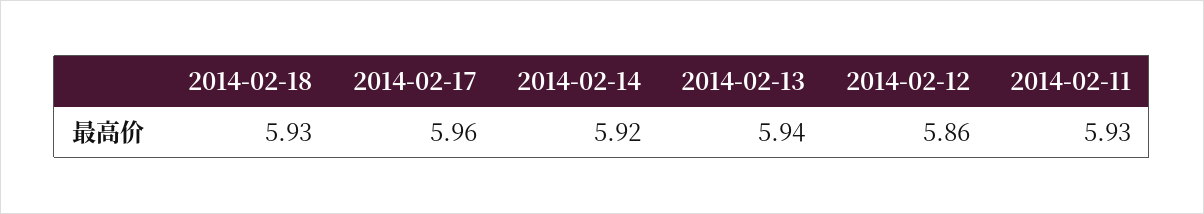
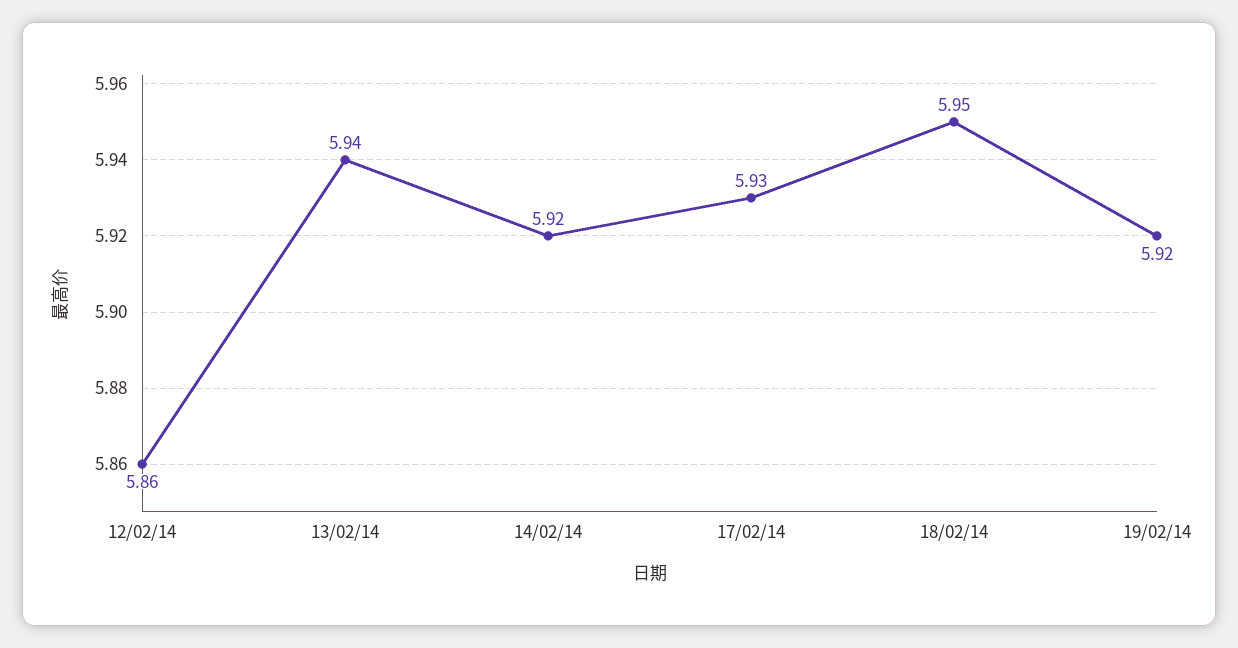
2014-02-18: 5.93 -> 5.95
2014-02-17: 5.96 -> 5.93
2014-02-11: 5.93 -> none
19/02/14: none -> 5.92

